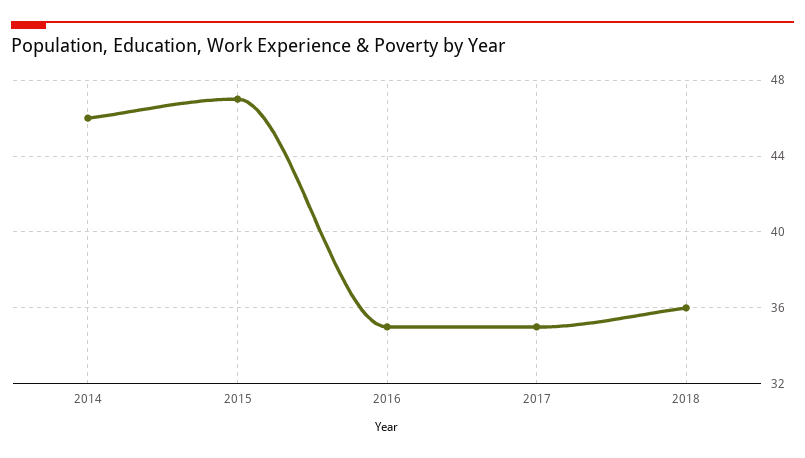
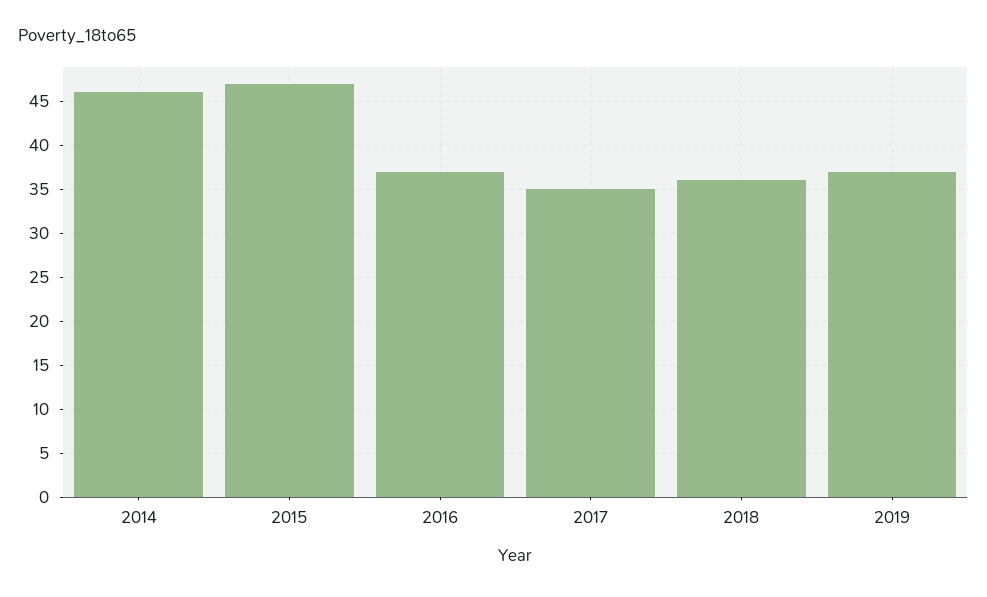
2016: 35 -> 37
2019: none -> 37

